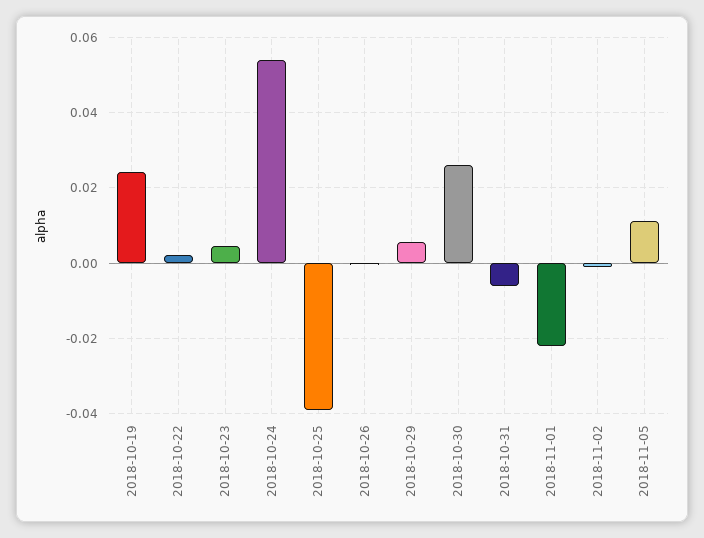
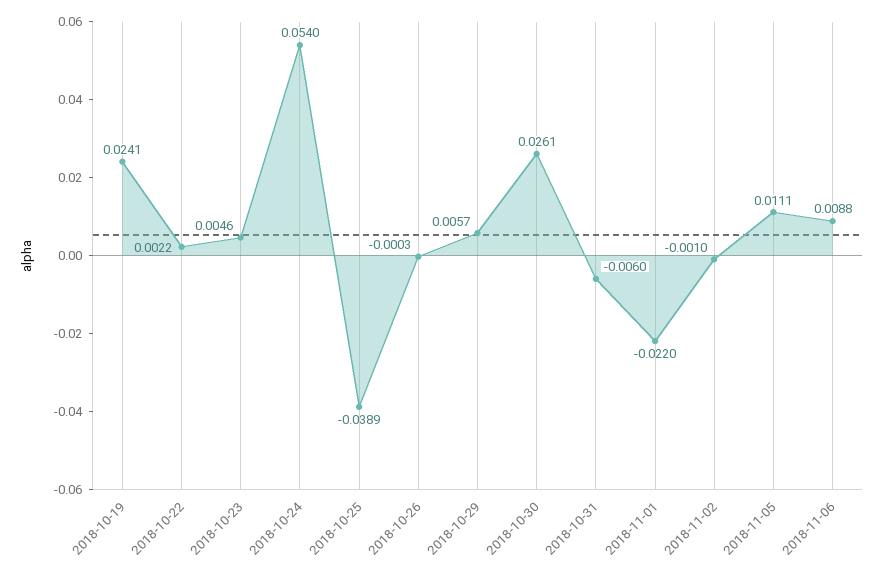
2018-11-06: none -> 0.0088

